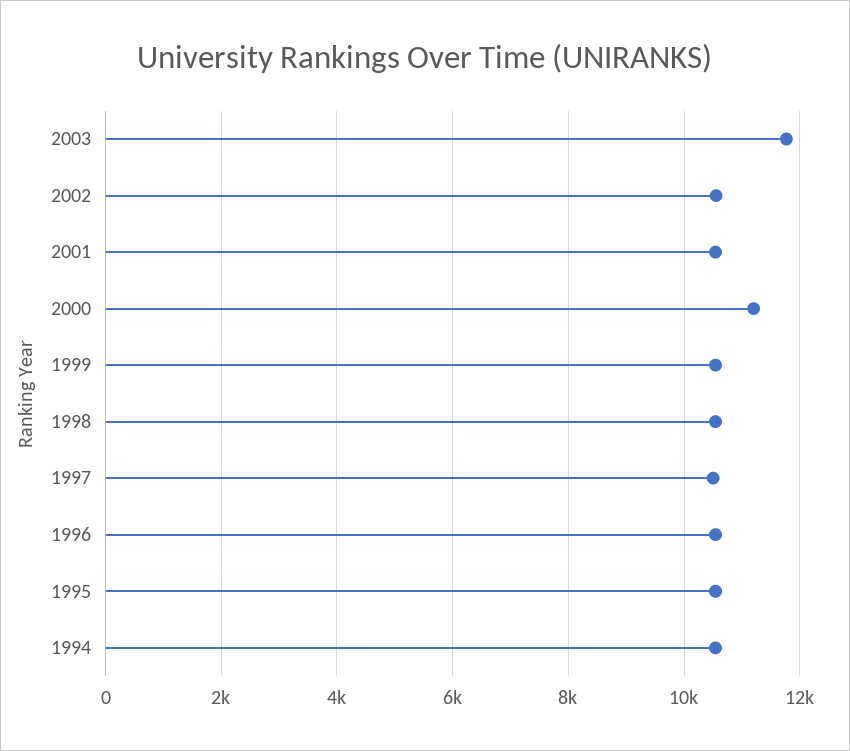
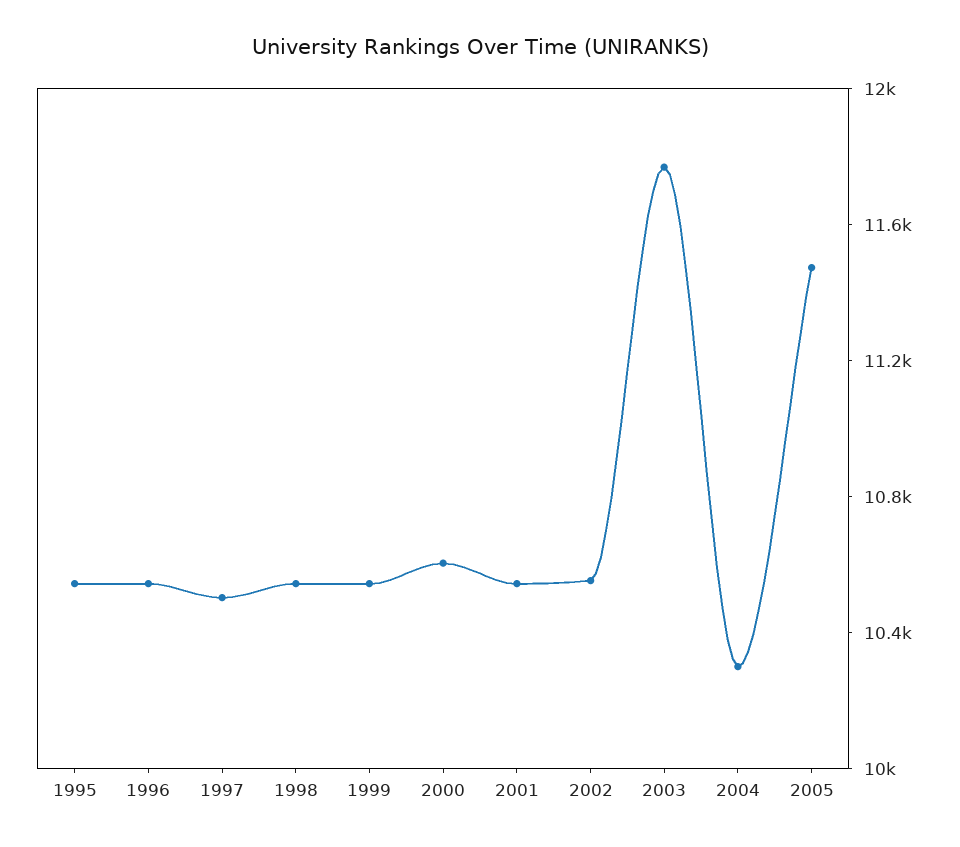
2000: 11200 -> 10600
1994: 10600 -> none
2004: none -> 10300
2005: none -> 11500

